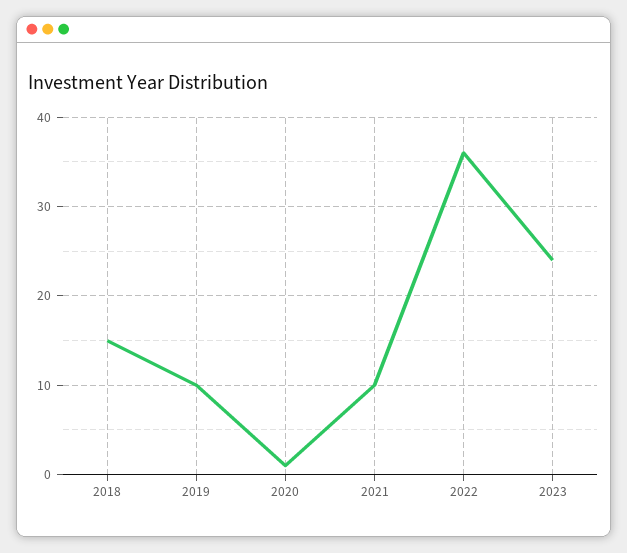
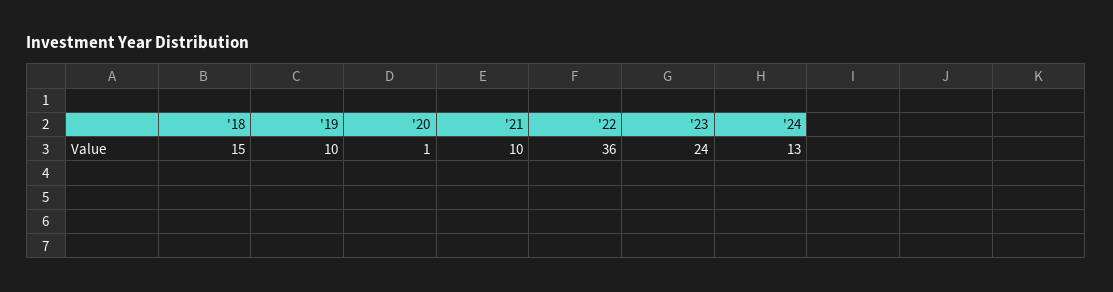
'24: none -> 13

